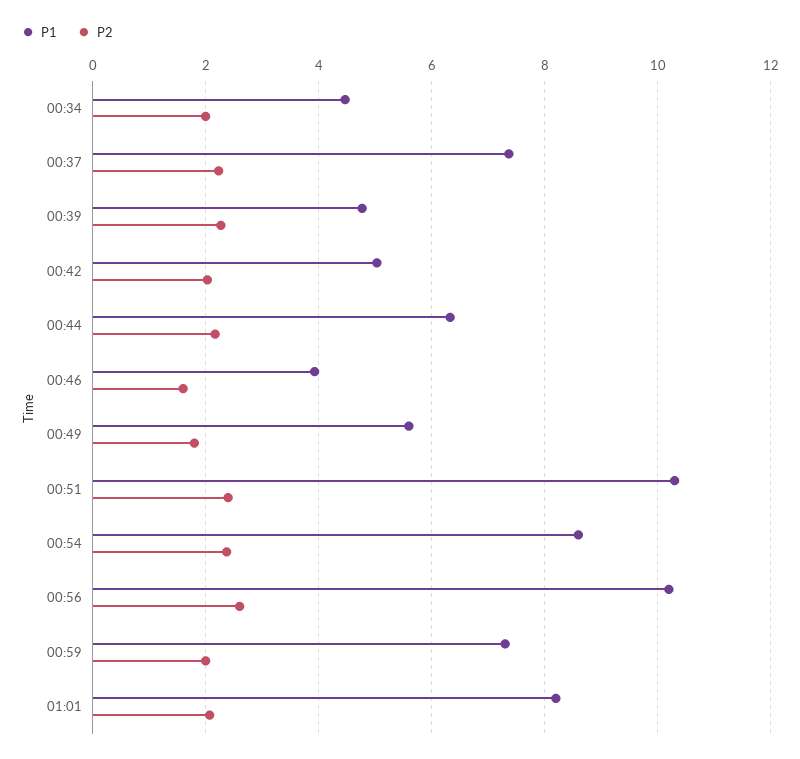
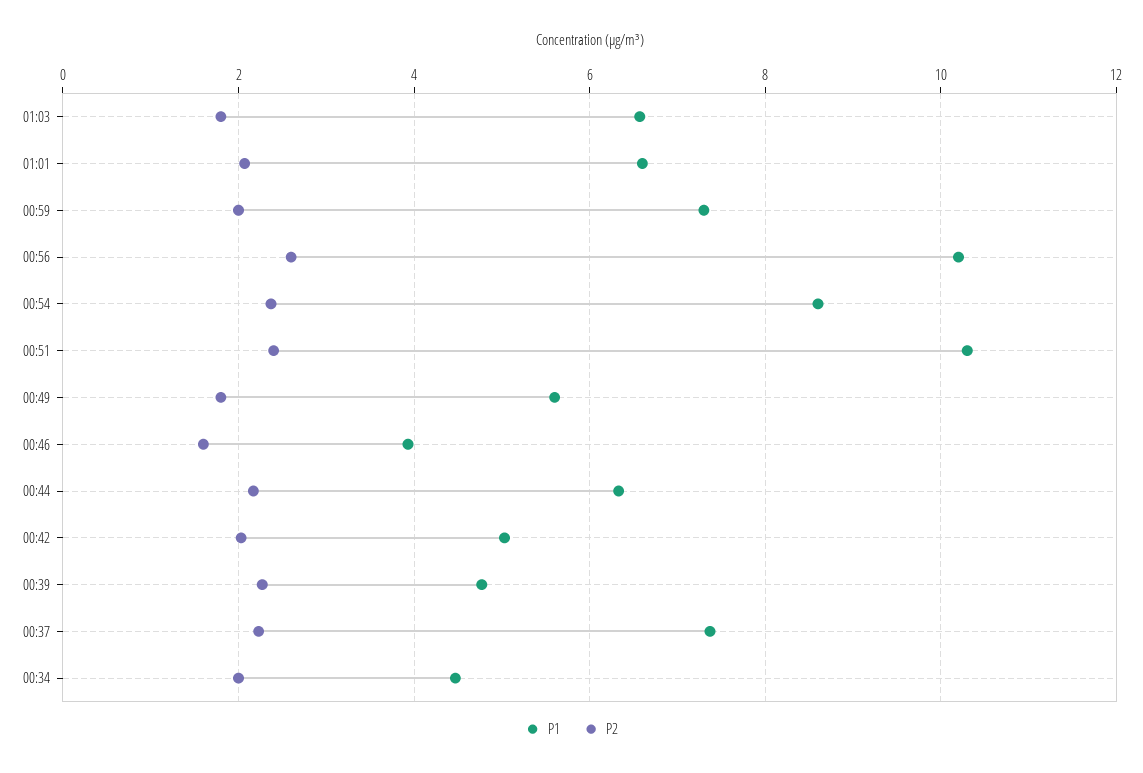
P1, 01:01: 8.2 -> 6.6
P1, 01:03: none -> 6.6
P2, 01:03: none -> 1.8

